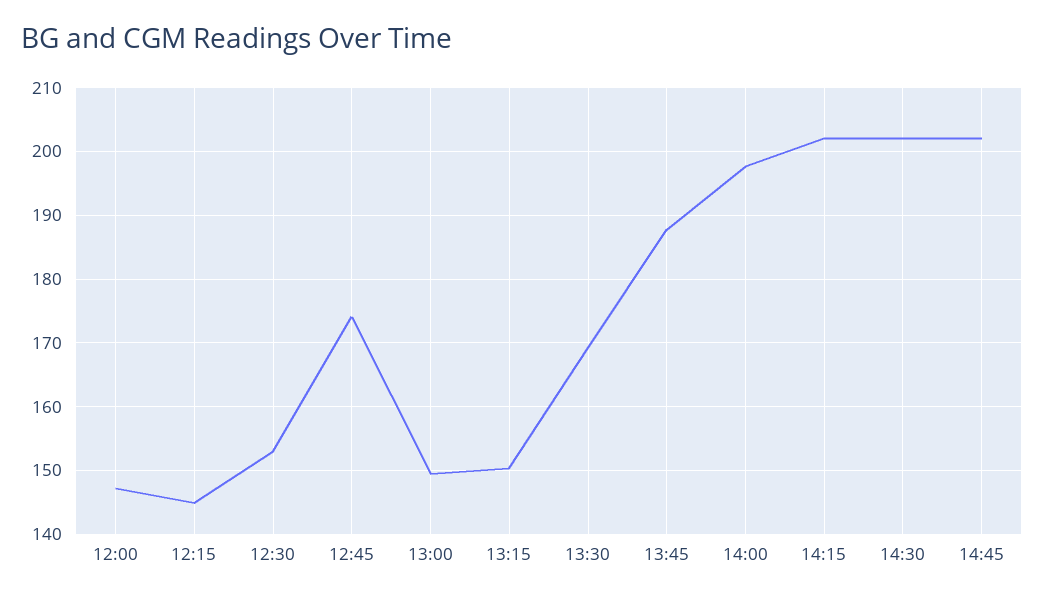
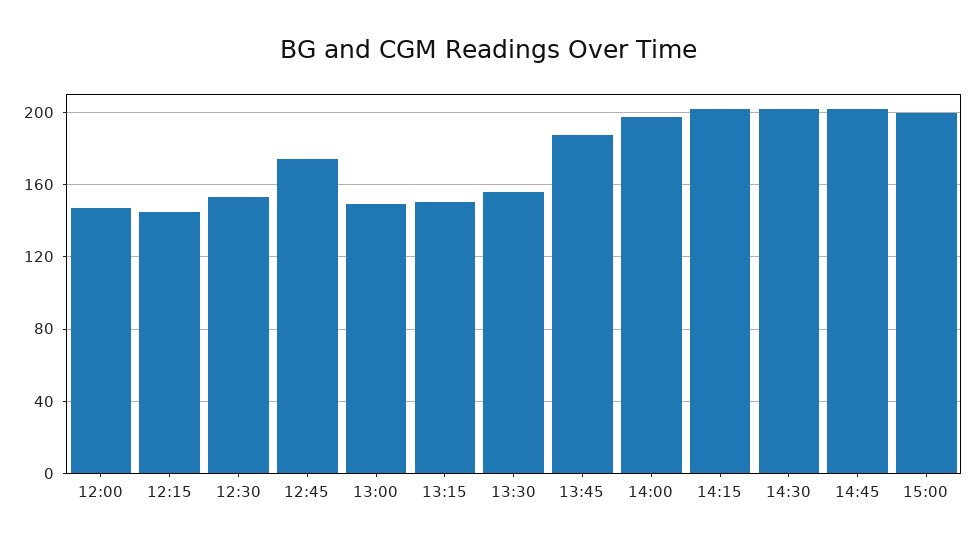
13:30: 169 -> 155
15:00: none -> 200

